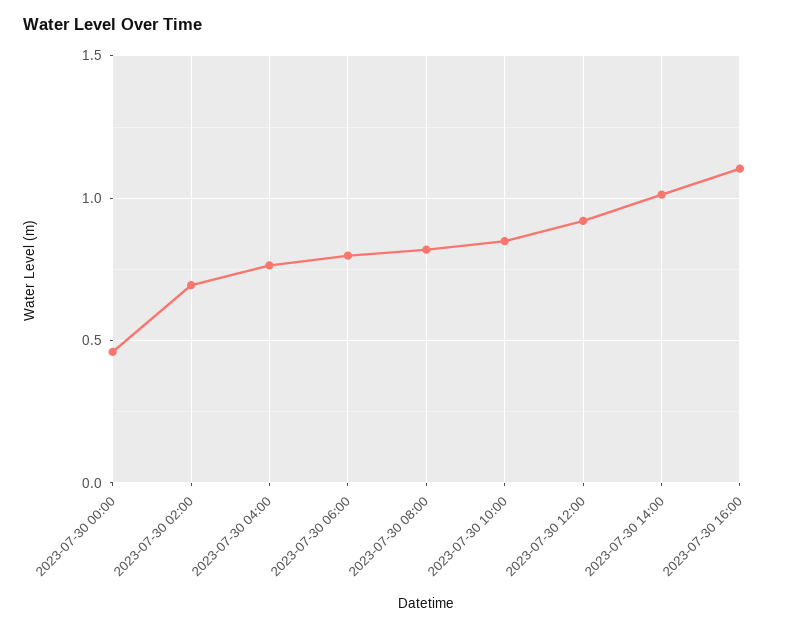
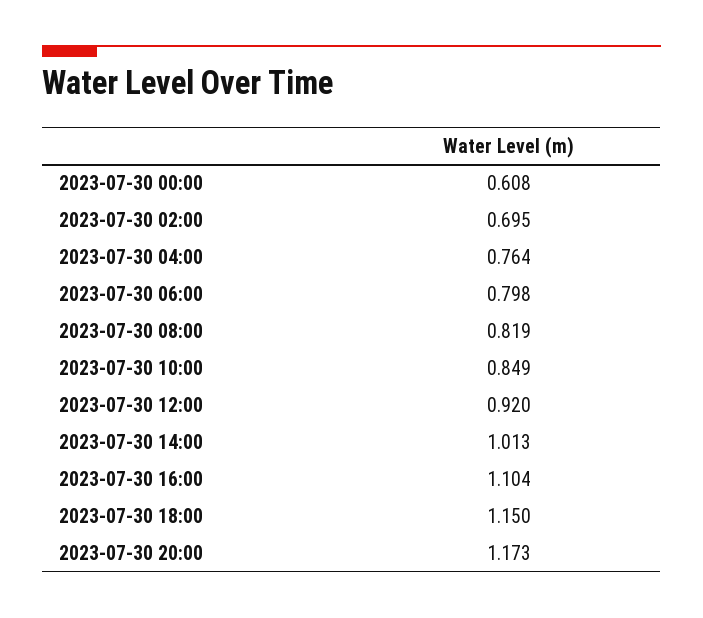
2023-07-30 00:00: 0.45 -> 0.608
2023-07-30 18:00: none -> 1.15
2023-07-30 20:00: none -> 1.173

